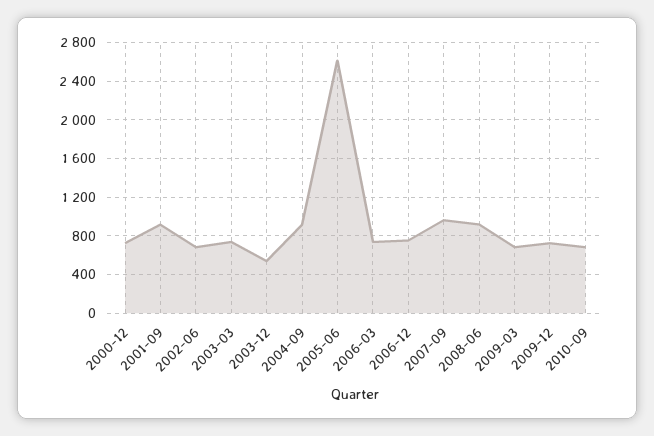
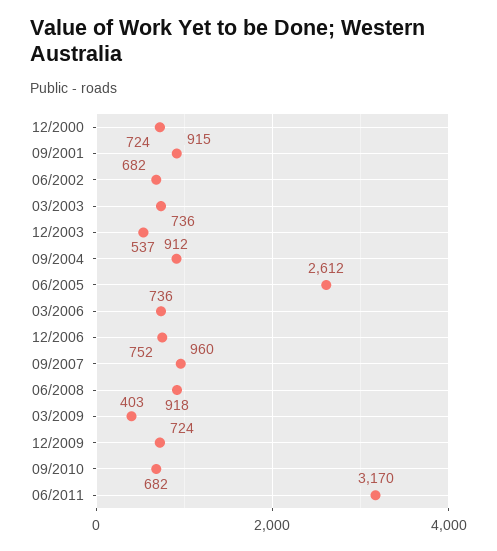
2009-03: 700 -> 403
06/2011: none -> 3170

